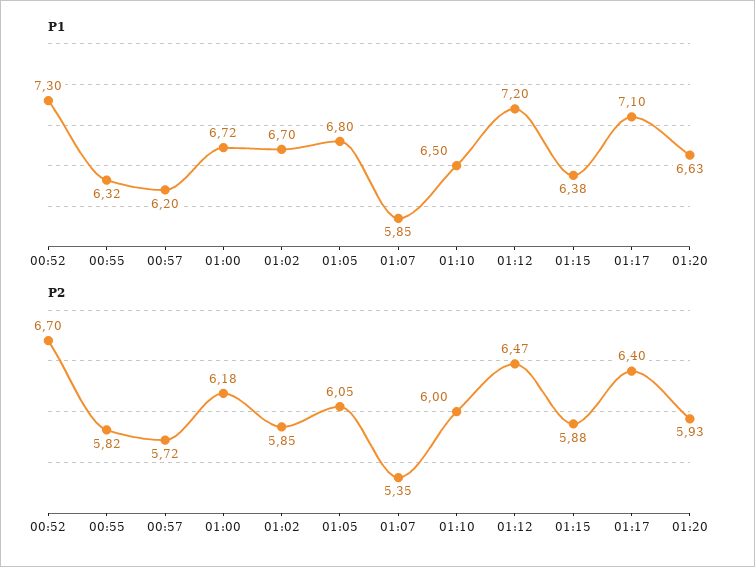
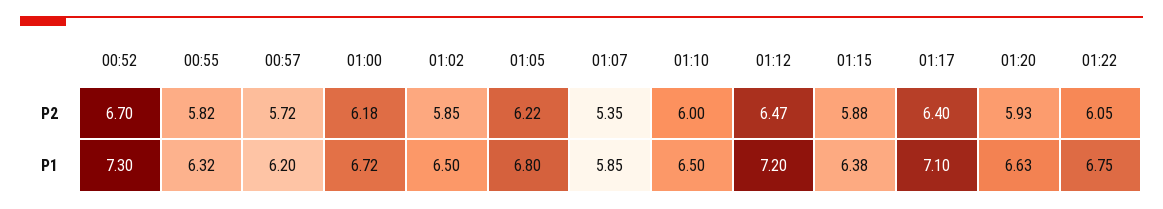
P1, 01:02: 6.7 -> 6.5
P2, 01:05: 6.05 -> 6.22
P2, 01:22: none -> 6.05
P1, 01:22: none -> 6.75

